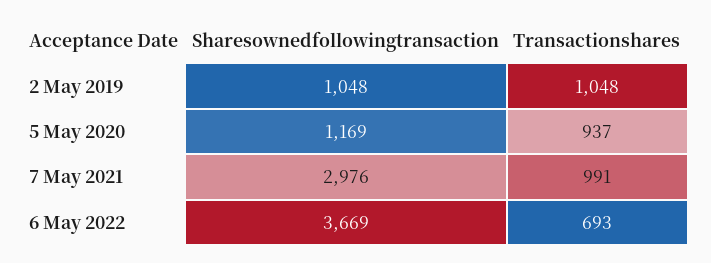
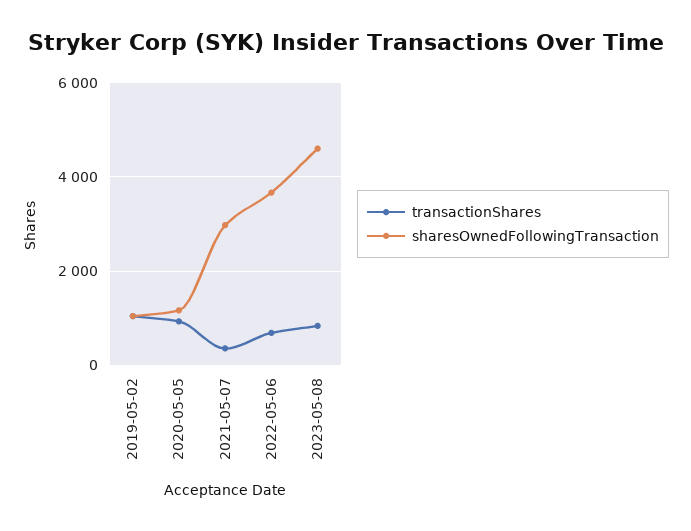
Transactionshares, 7 May 2021: 991 -> 400
Transactionshares, 2023-05-08: none -> 800
Sharesownedfollowingtransaction, 2023-05-08: none -> 4600

